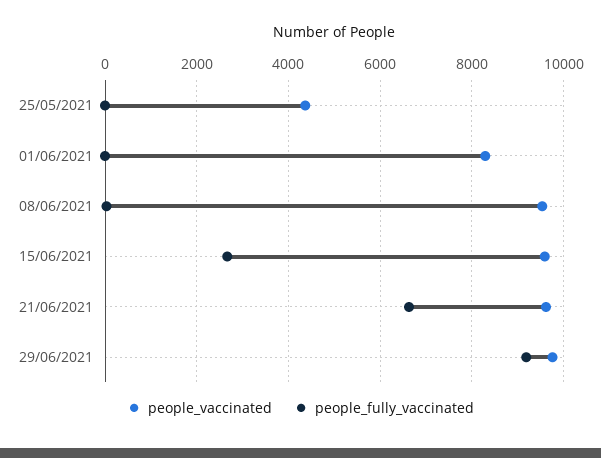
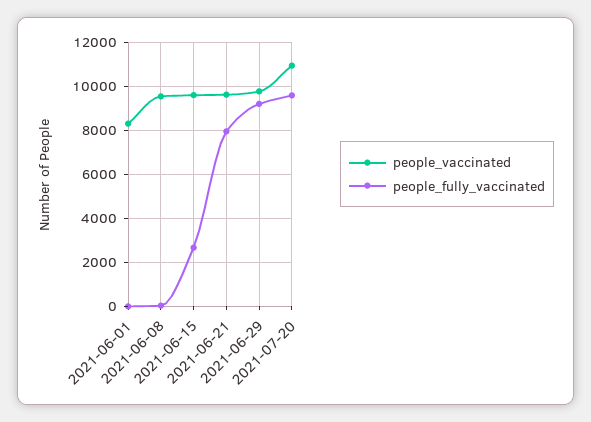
people_vaccinated, 25/05/2021: 4400 -> none
people_fully_vaccinated, 25/05/2021: 0 -> none
people_fully_vaccinated, 21/06/2021: 6600 -> 8000
people_vaccinated, 2021-07-20: none -> 11000
people_fully_vaccinated, 2021-07-20: none -> 9500

